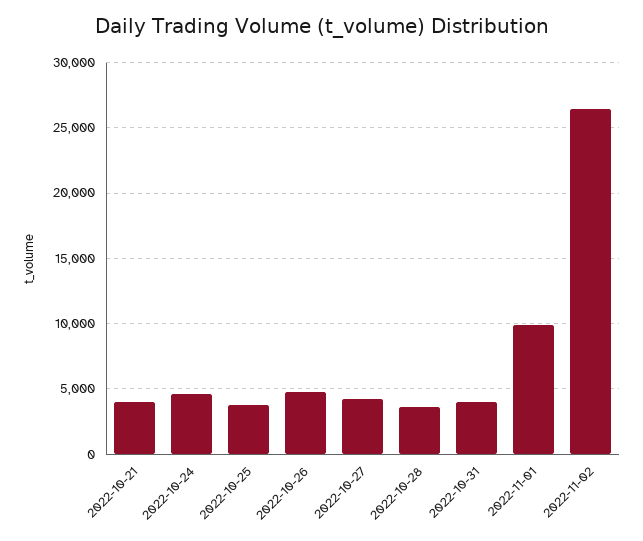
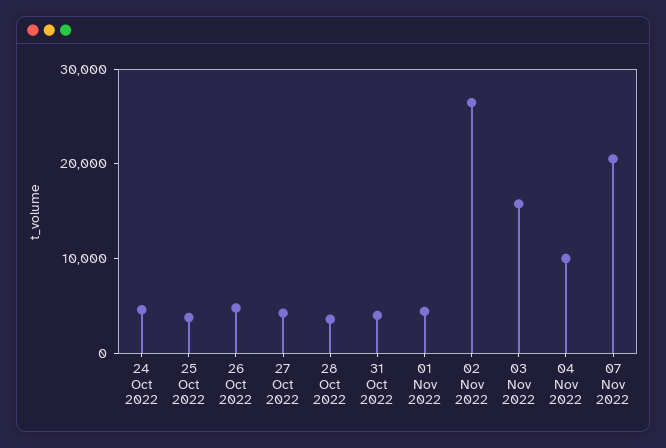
2022-10-21: 4000 -> none
2022-11-01: 10000 -> 4000
03 Nov 2022: none -> 16000
04 Nov 2022: none -> 10000
07 Nov 2022: none -> 20000

